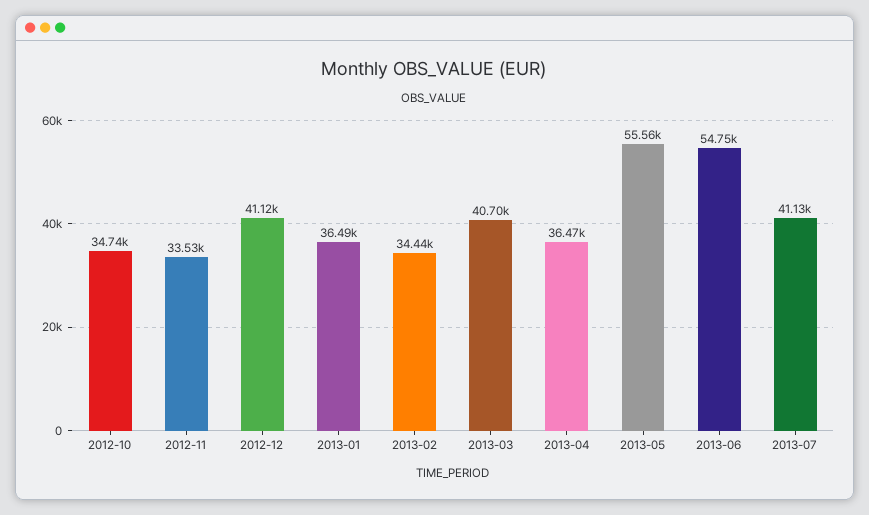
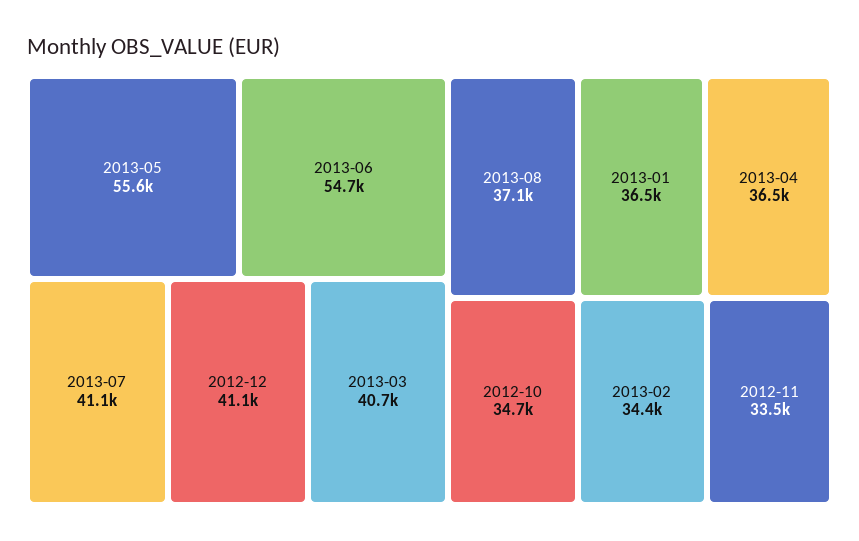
2013-08: none -> 37100

